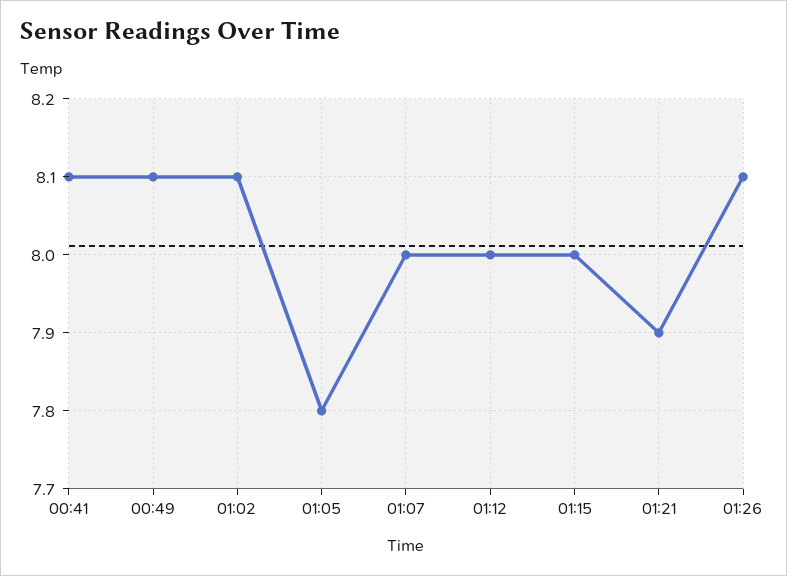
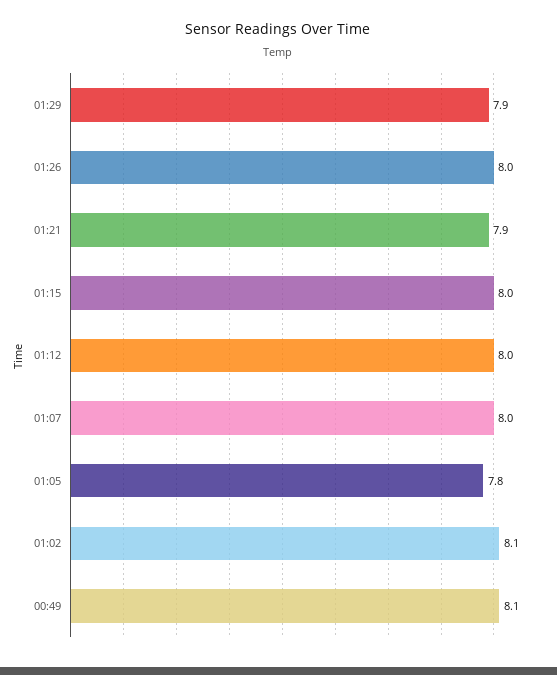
00:41: 8.1 -> none
01:26: 8.1 -> 8
01:29: none -> 7.9

